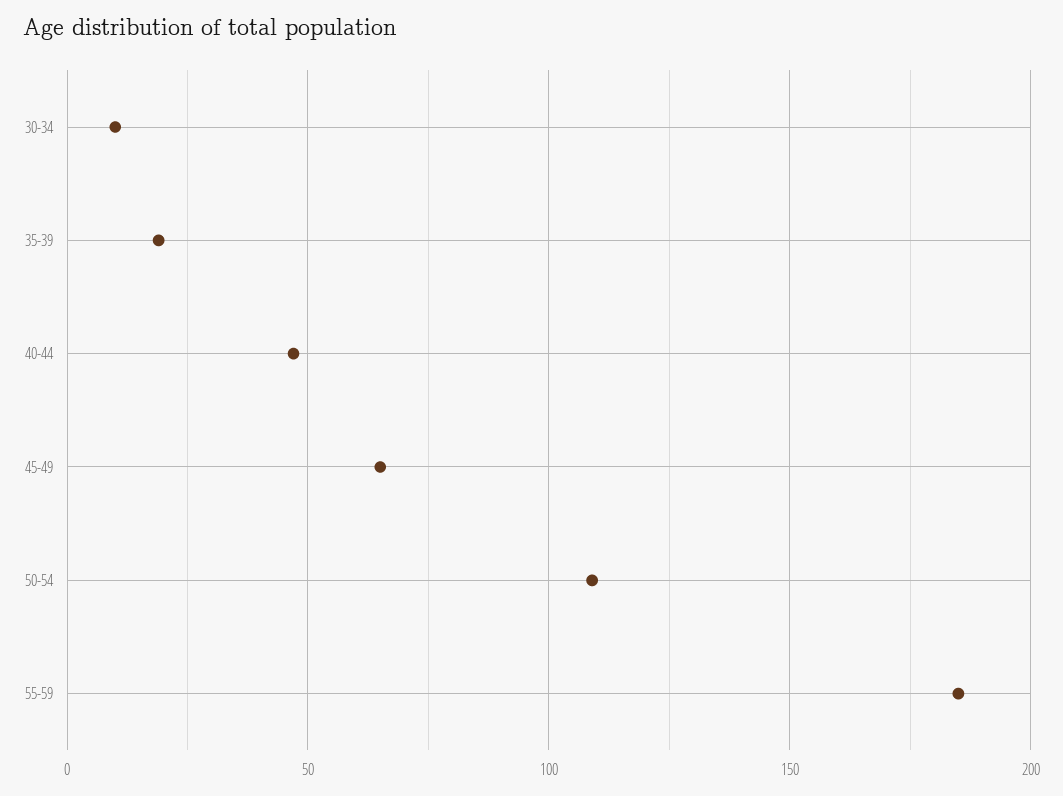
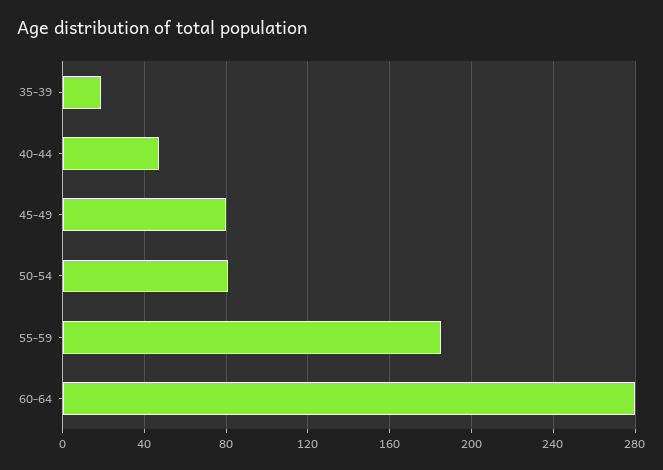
30-34: 10 -> none
45-49: 65 -> 80
50-54: 110 -> 80
60-64: none -> 280

